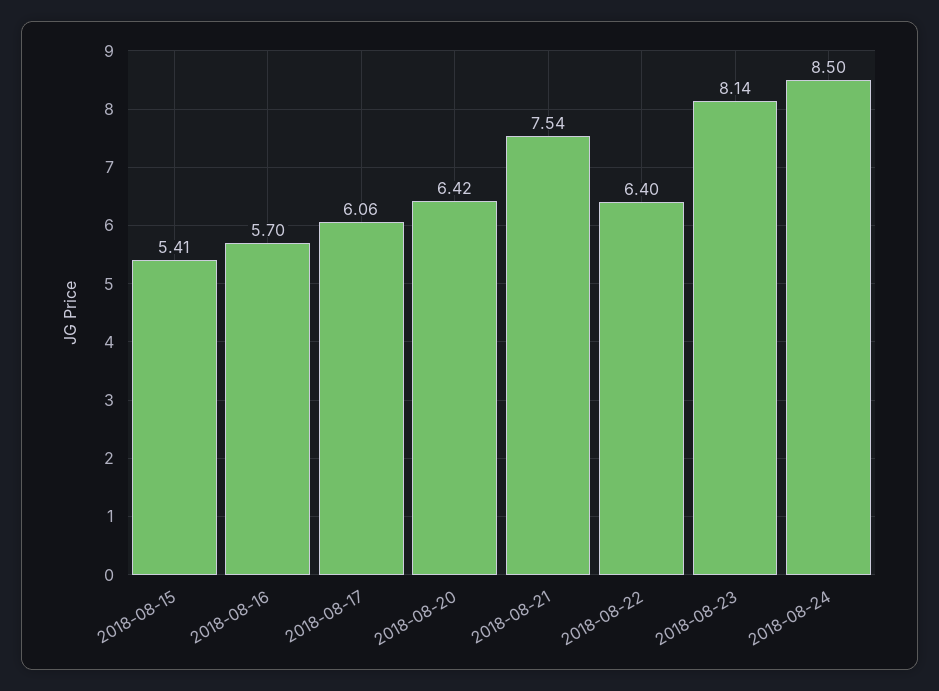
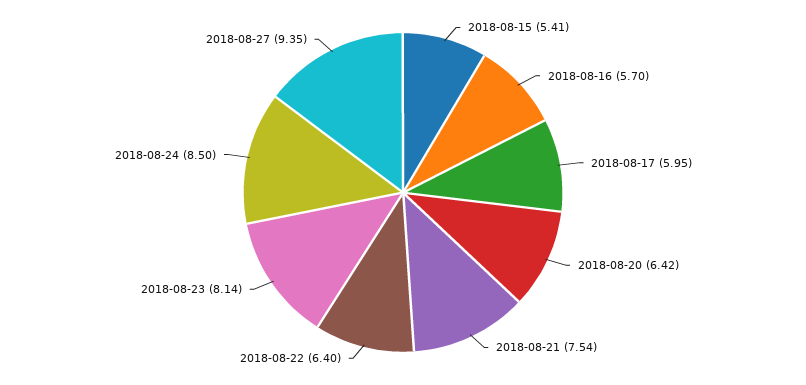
2018-08-17: 6.06 -> 5.95
2018-08-27: none -> 9.35

